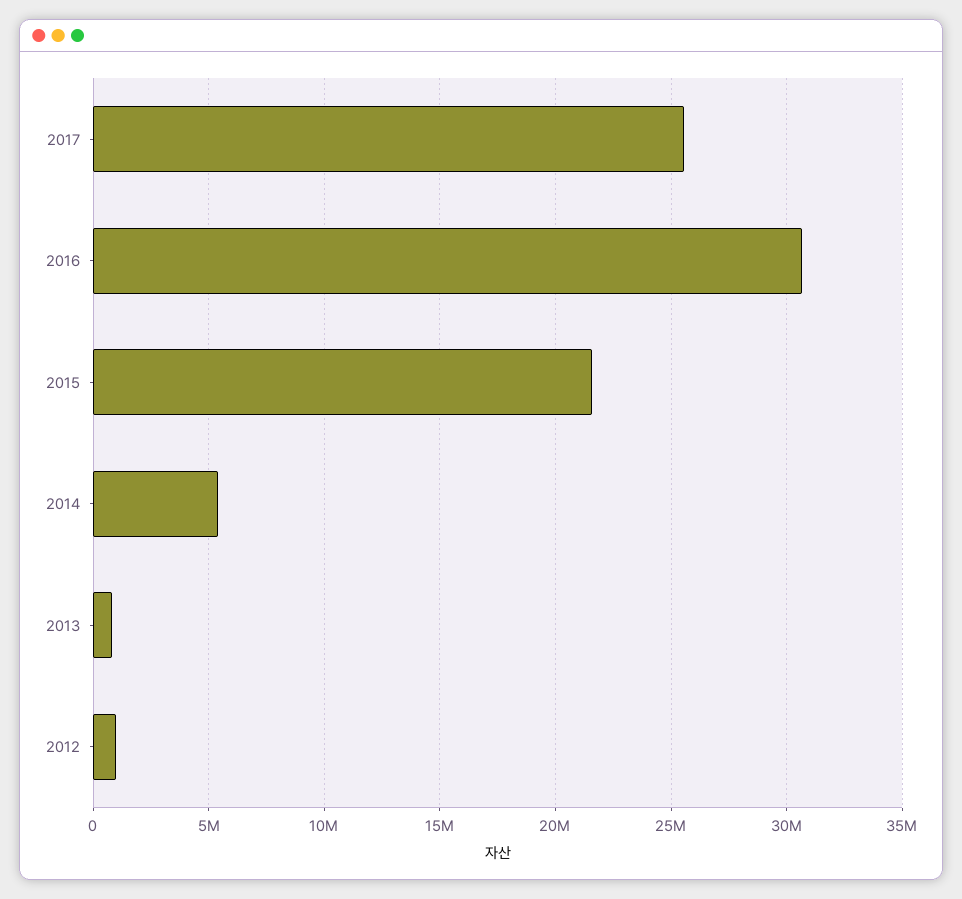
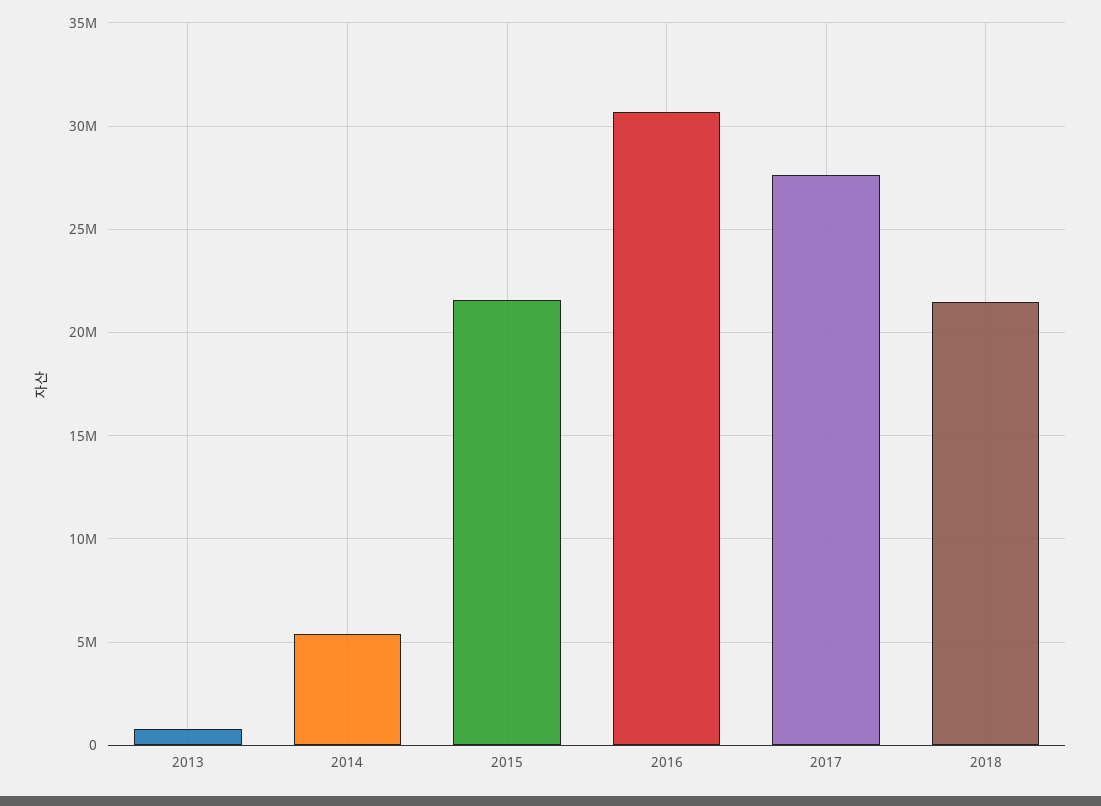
2017: 25500000 -> 27500000
2012: 1000000 -> none
2018: none -> 21500000

